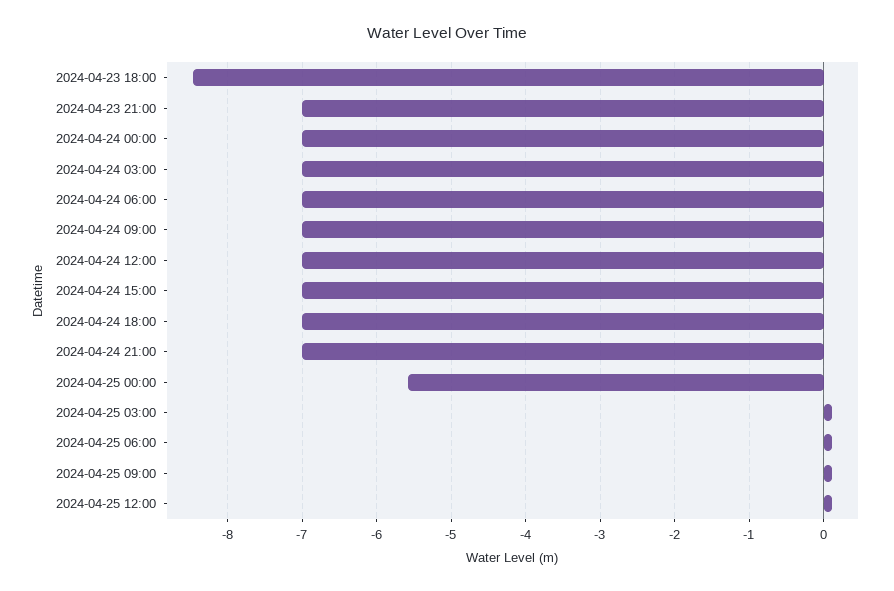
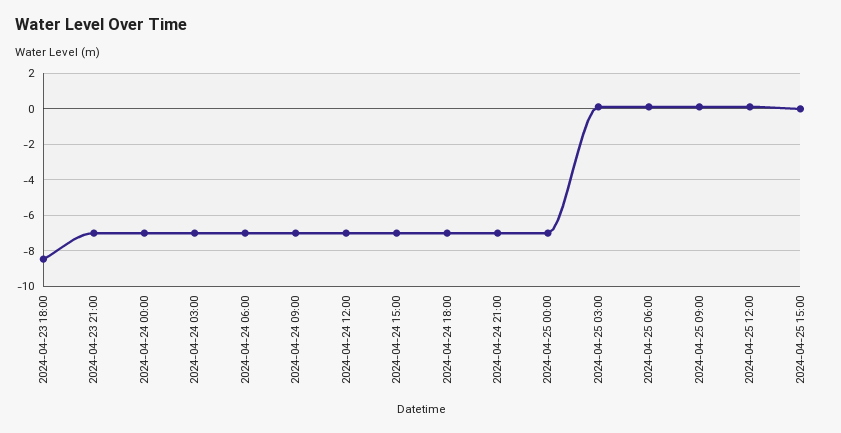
2024-04-25 00:00: -5.6 -> -7
2024-04-25 15:00: none -> 0

